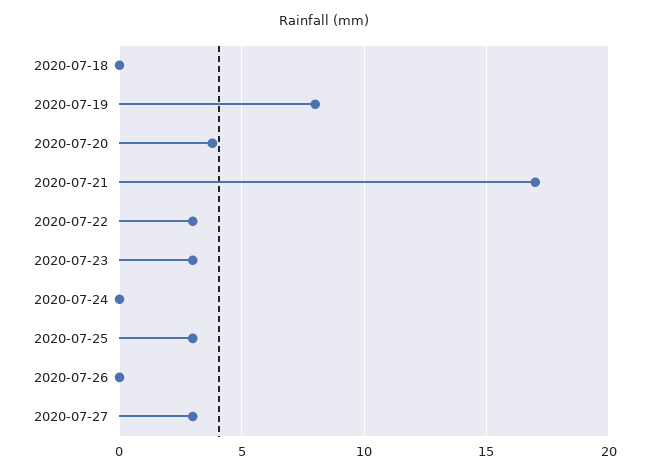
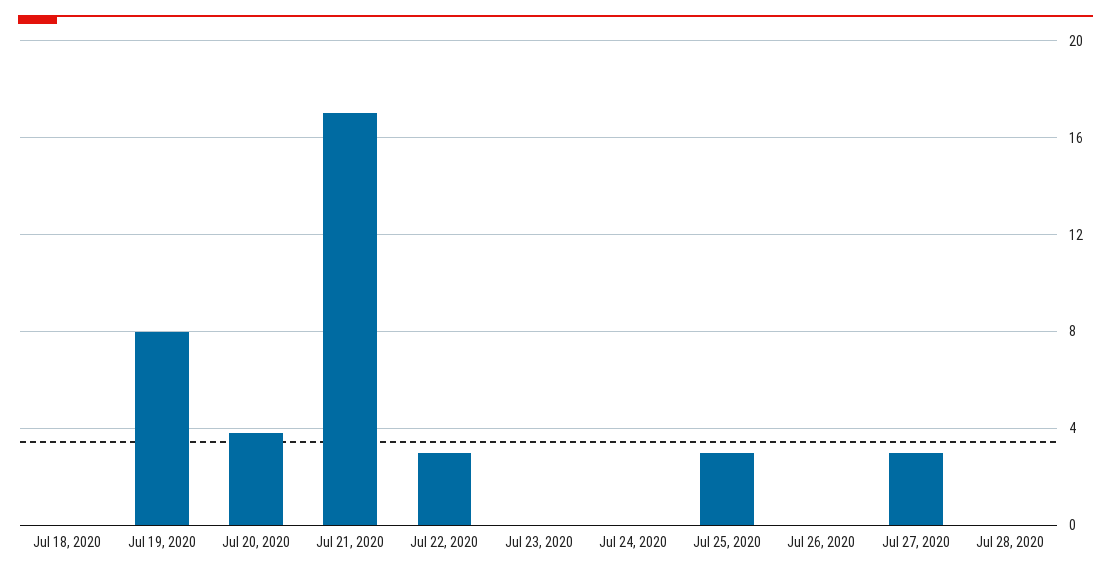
2020-07-23: 3 -> 0
Jul 28, 2020: none -> 0

